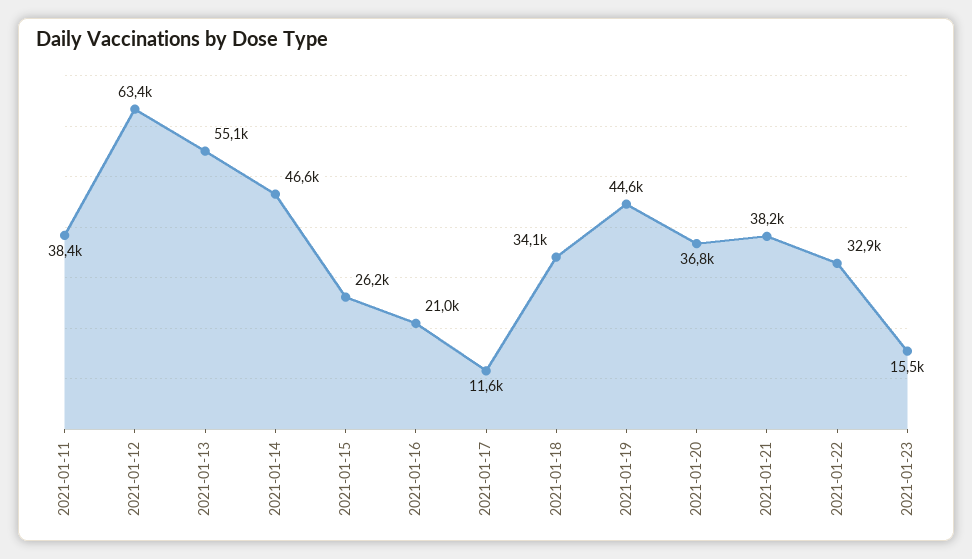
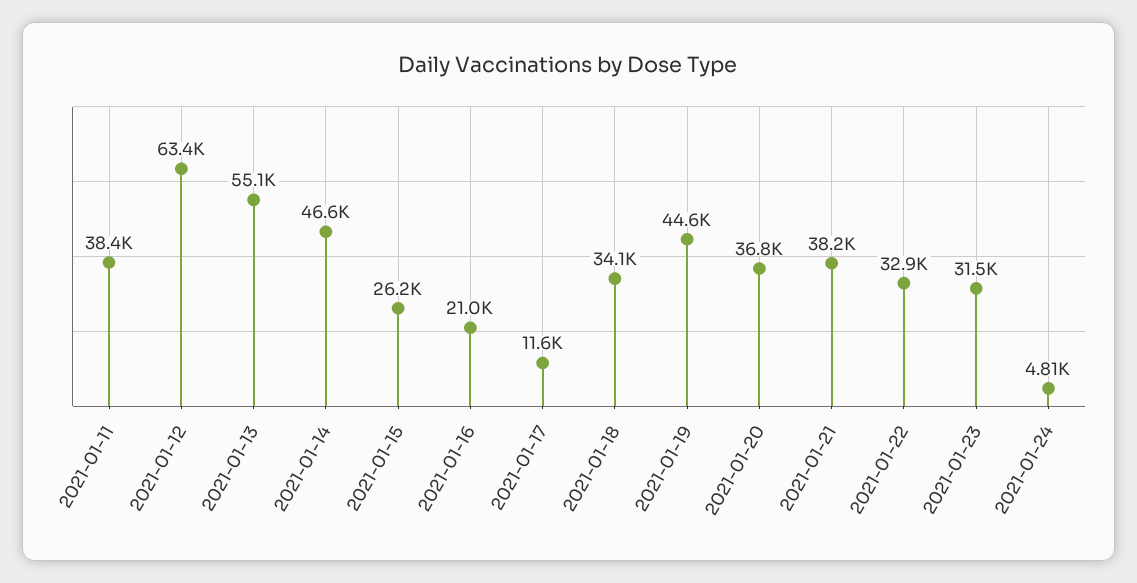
2021-01-23: 15500 -> 31500
2021-01-24: none -> 4810

